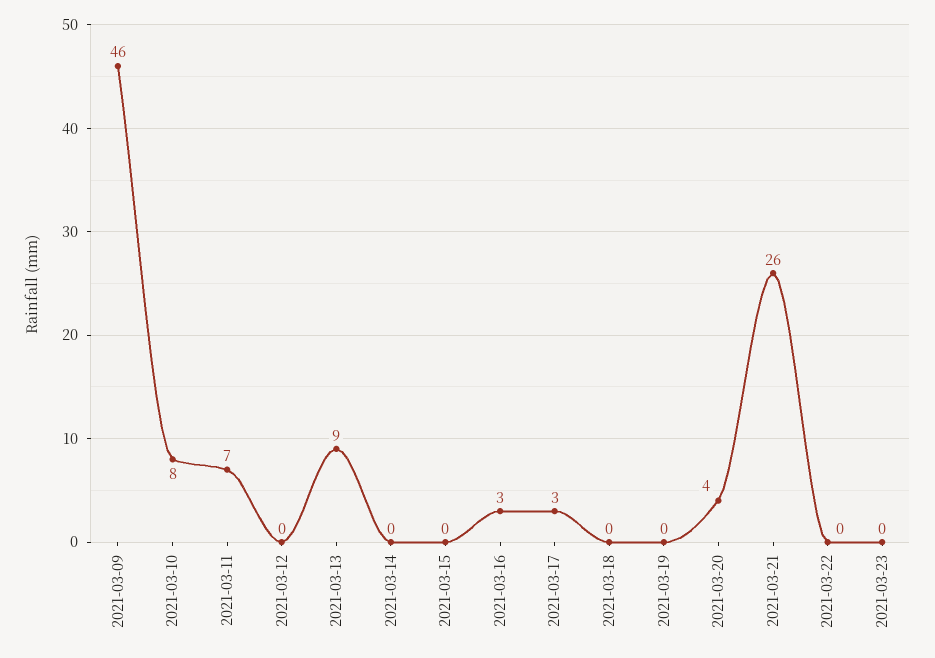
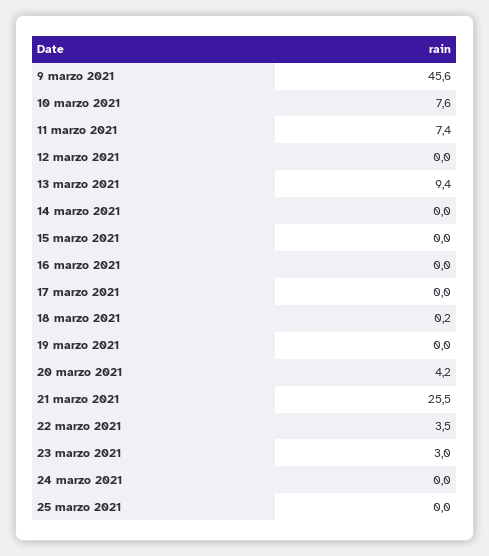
2021-03-16: 3 -> 0
2021-03-17: 3 -> 0
2021-03-22: 0 -> 3.5
2021-03-23: 0 -> 3
24 marzo 2021: none -> 0
25 marzo 2021: none -> 0

